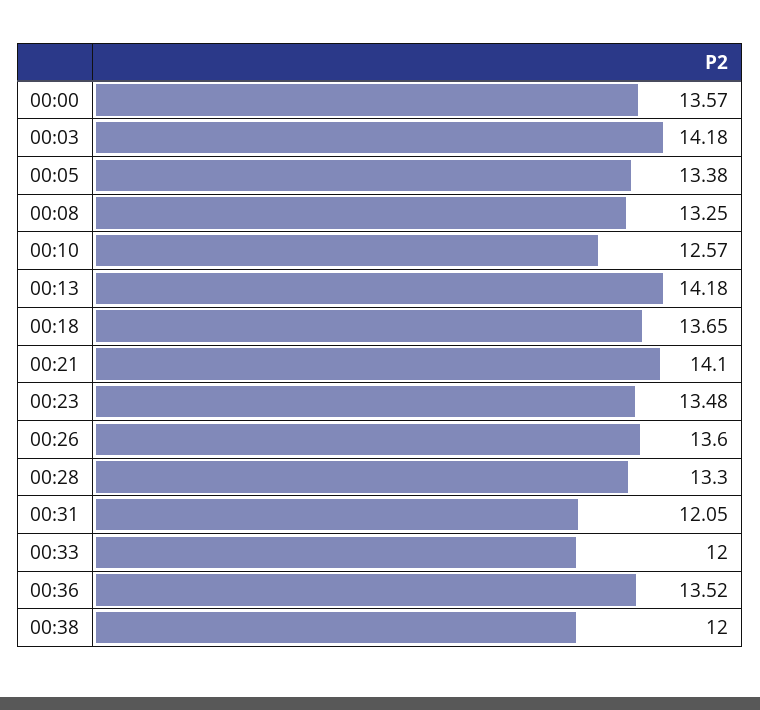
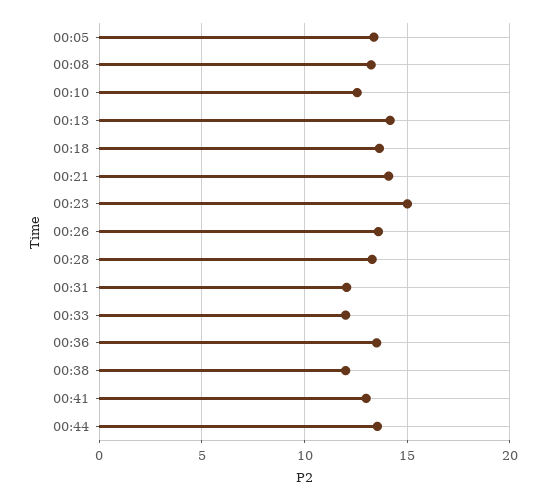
00:00: 13.57 -> none
00:03: 14.18 -> none
00:23: 13.48 -> 15
00:41: none -> 13
00:44: none -> 13.5

